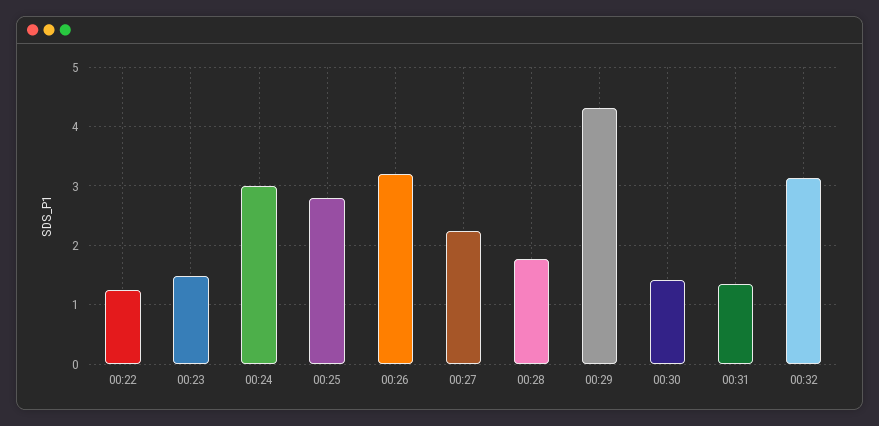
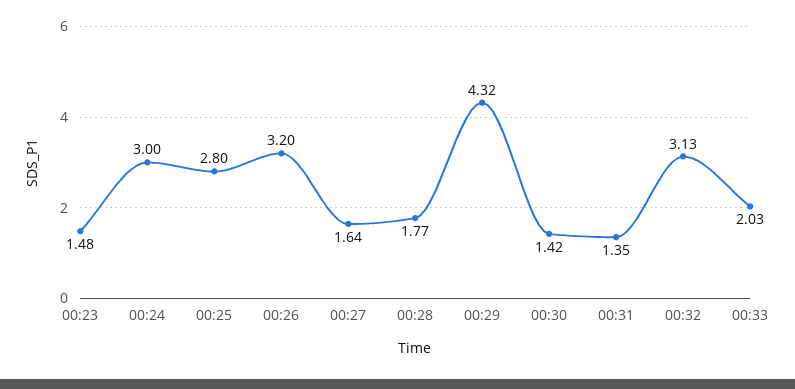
00:22: 1.2 -> none
00:27: 2.2 -> 1.64
00:33: none -> 2.03

